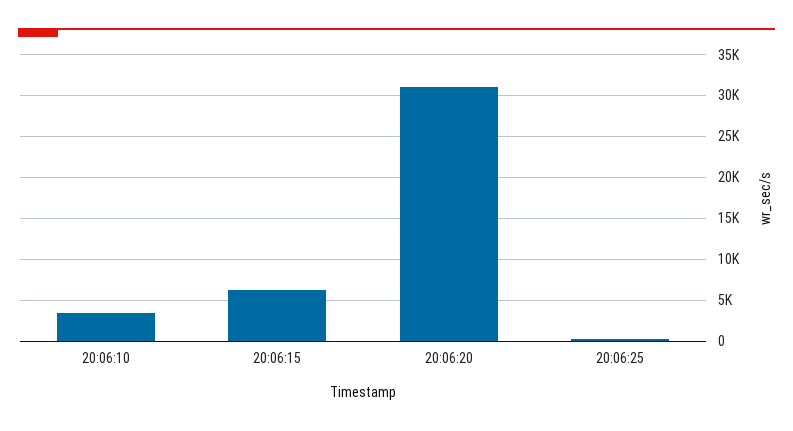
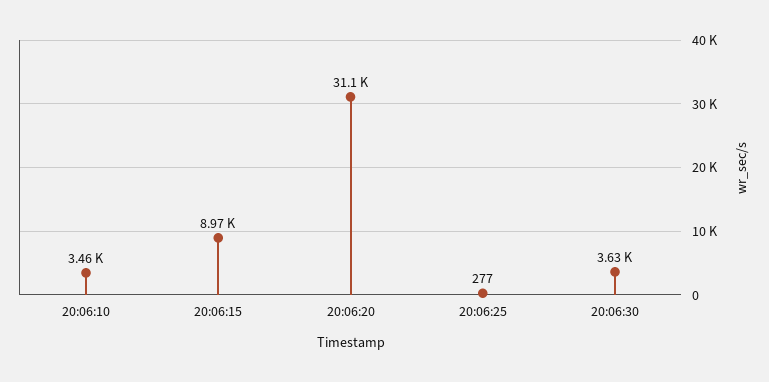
20:06:15: 6000 -> 8970
20:06:30: none -> 3630

